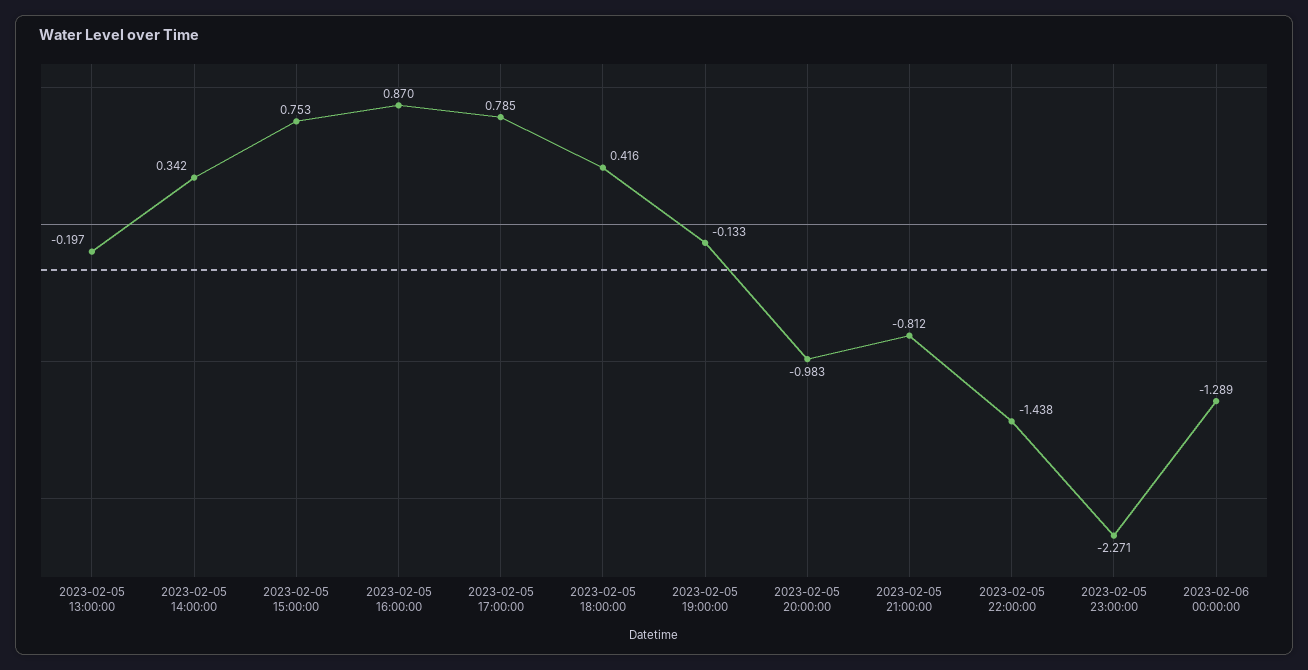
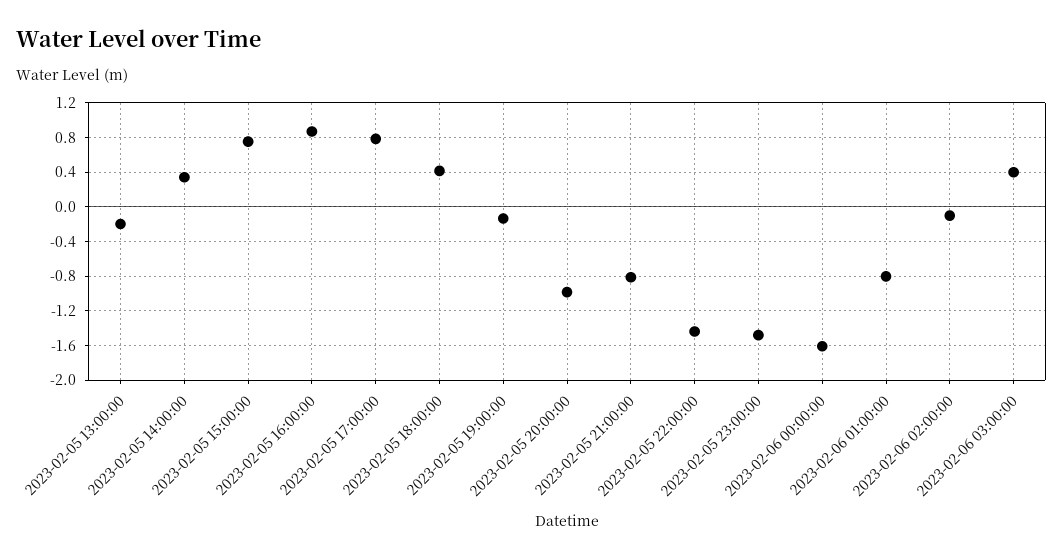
2023-02-05 23:00:00: -2.271 -> -1.5
2023-02-06 00:00:00: -1.289 -> -1.6
2023-02-06 01:00:00: none -> -0.8
2023-02-06 02:00:00: none -> -0.1
2023-02-06 03:00:00: none -> 0.4

